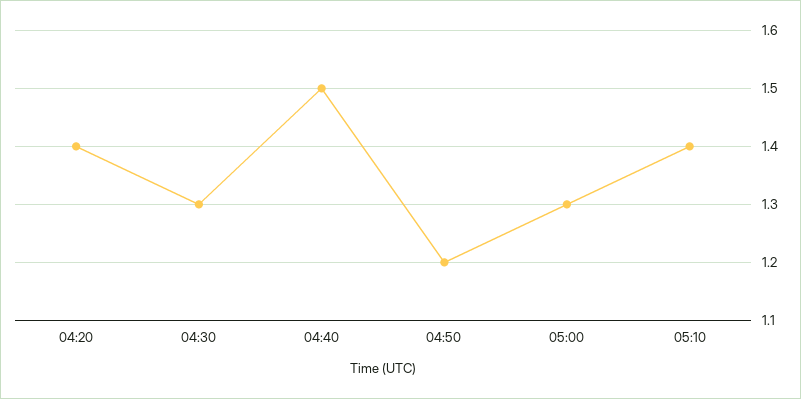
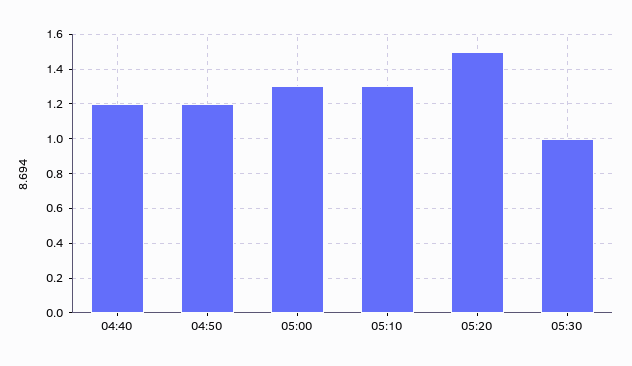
04:20: 1.4 -> none
04:30: 1.3 -> none
04:40: 1.5 -> 1.2
05:10: 1.4 -> 1.3
05:20: none -> 1.5
05:30: none -> 1

